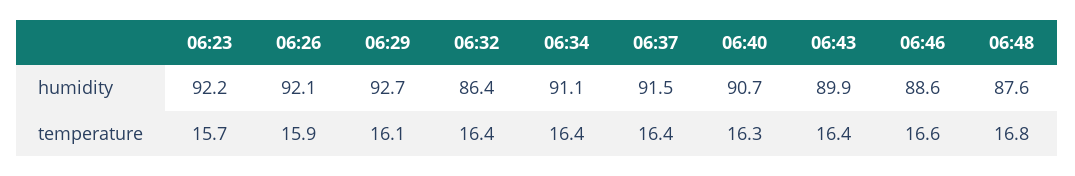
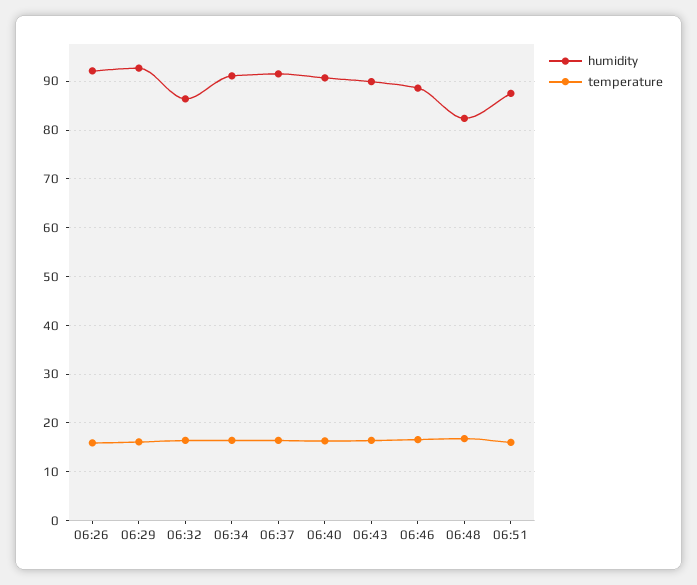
humidity, 06:23: 92.2 -> none
humidity, 06:48: 87.6 -> 82
temperature, 06:23: 15.7 -> none
humidity, 06:51: none -> 88
temperature, 06:51: none -> 16

